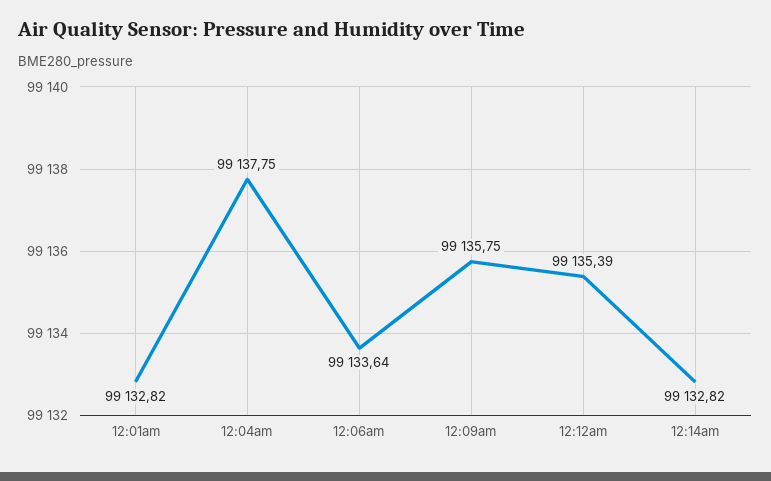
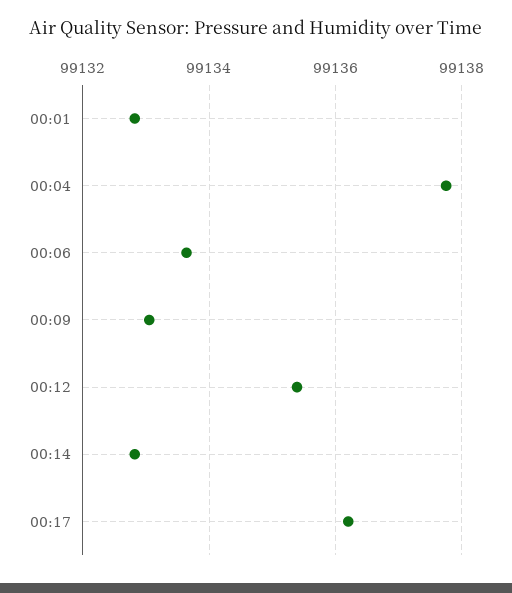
12:09am: 99135.75 -> 99133
00:17: none -> 99136.2

